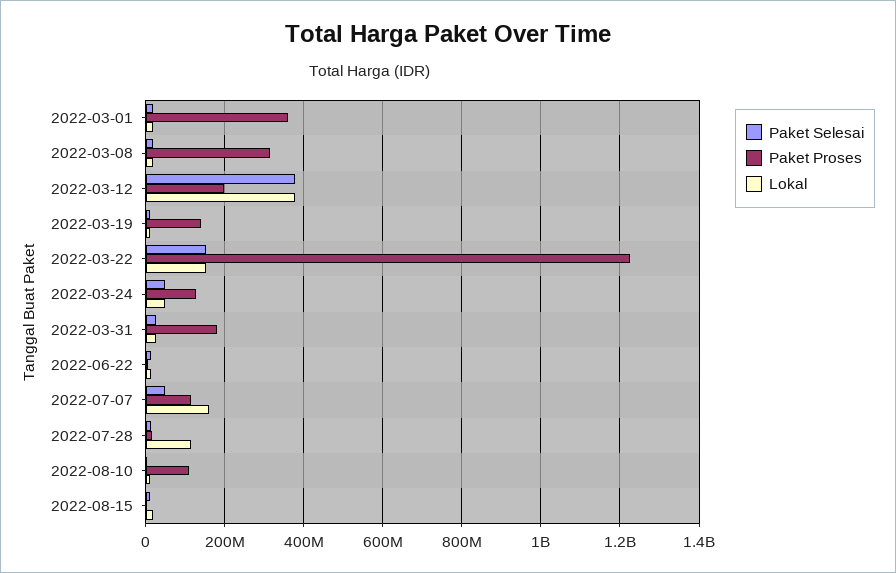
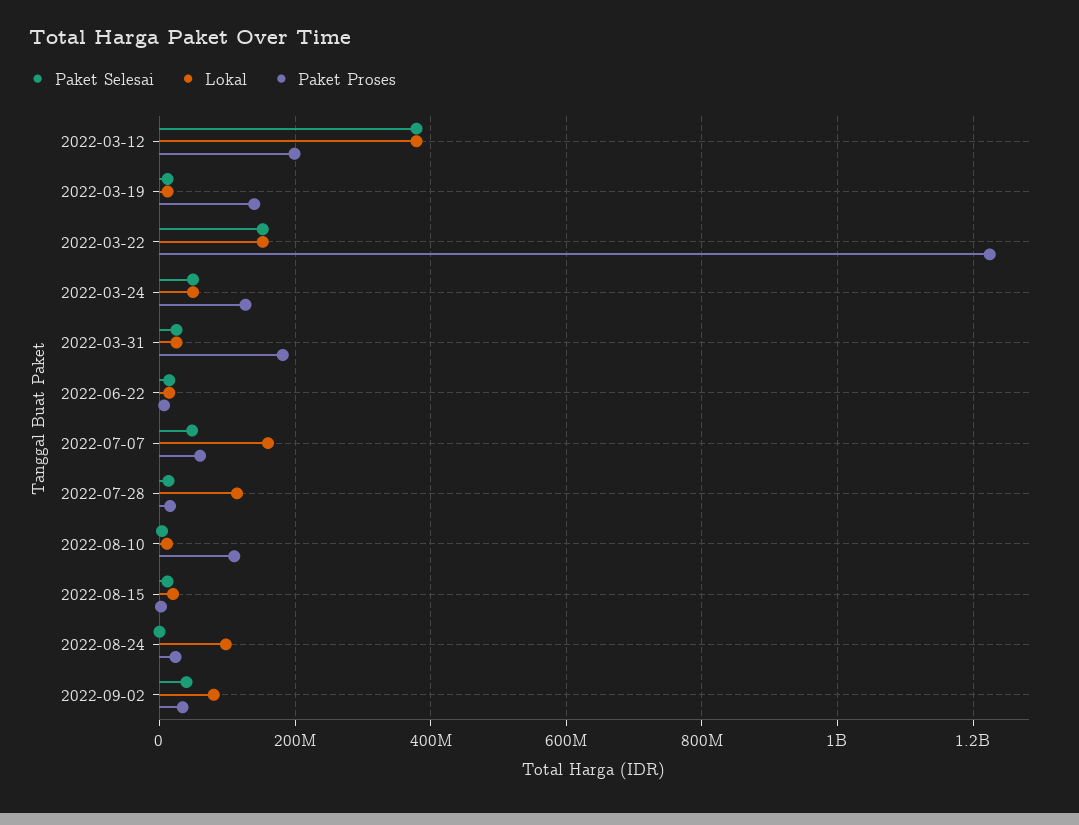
Paket Selesai, 2022-03-01: 20000000 -> none
Paket Proses, 2022-03-01: 360000000 -> none
Lokal, 2022-03-01: 20000000 -> none
Paket Selesai, 2022-03-08: 20000000 -> none
Paket Proses, 2022-03-08: 320000000 -> none
Lokal, 2022-03-08: 20000000 -> none
Paket Proses, 2022-07-07: 120000000 -> 60000000
Paket Selesai, 2022-08-24: none -> 0
Lokal, 2022-08-24: none -> 100000000
Paket Proses, 2022-08-24: none -> 20000000
Paket Selesai, 2022-09-02: none -> 40000000
Lokal, 2022-09-02: none -> 80000000
Paket Proses, 2022-09-02: none -> 40000000

